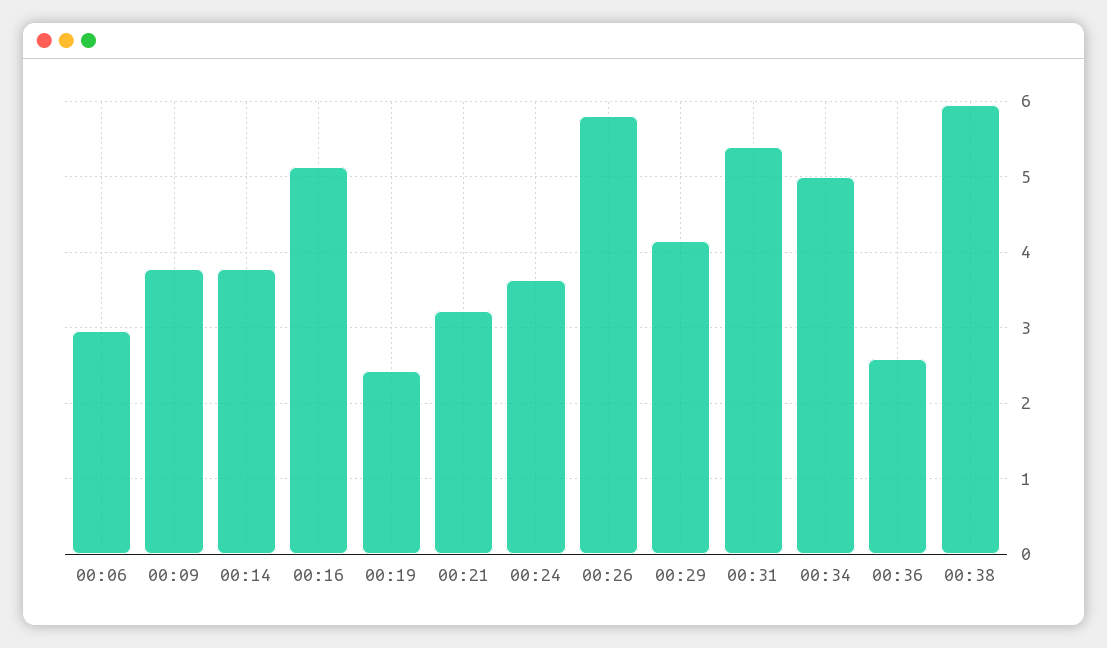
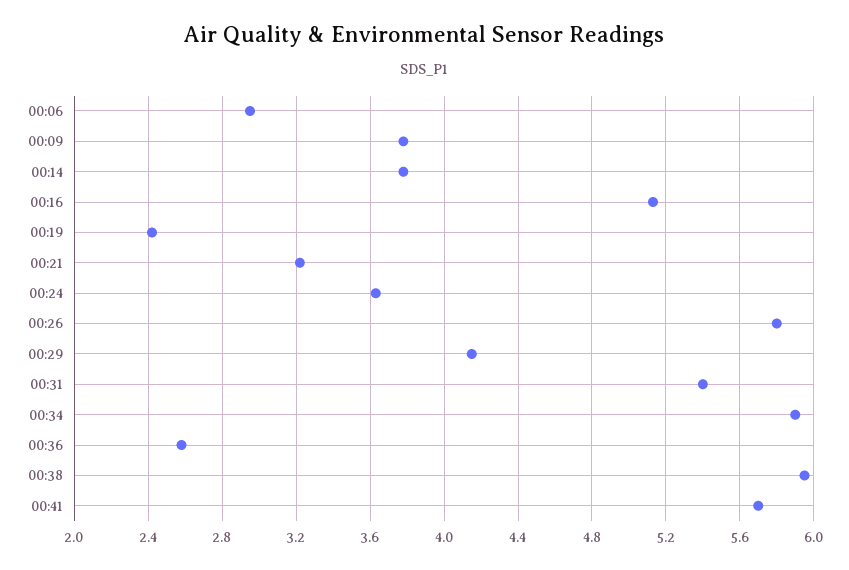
00:34: 5 -> 5.9
00:41: none -> 5.7

